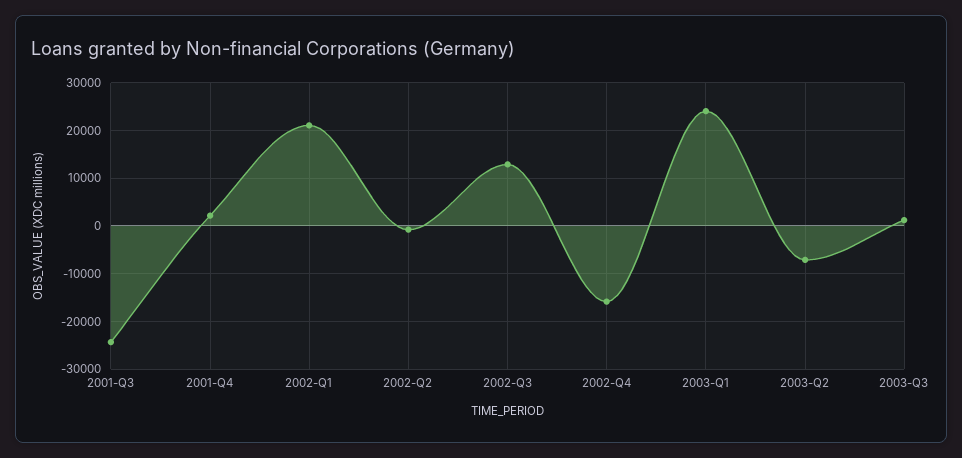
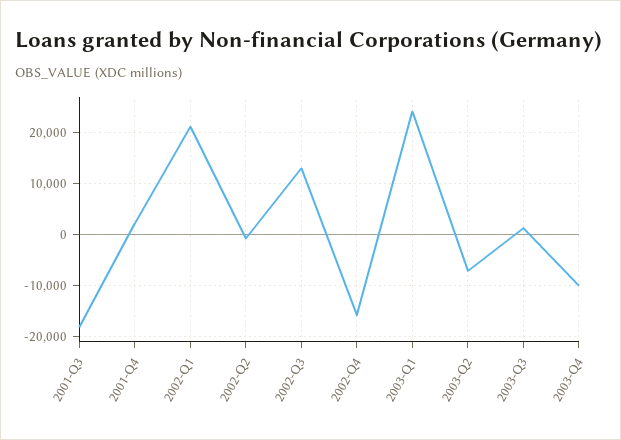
2001-Q3: -24000 -> -18000
2003-Q4: none -> -10000

